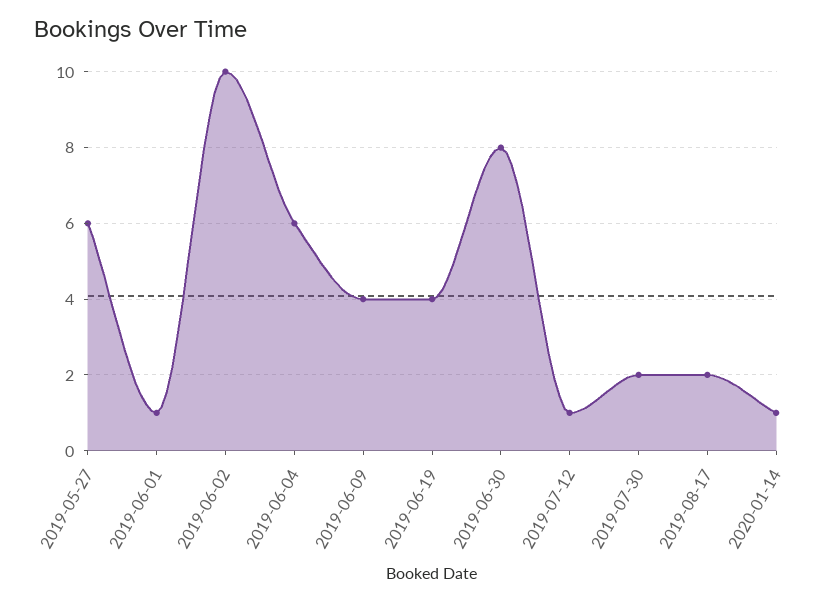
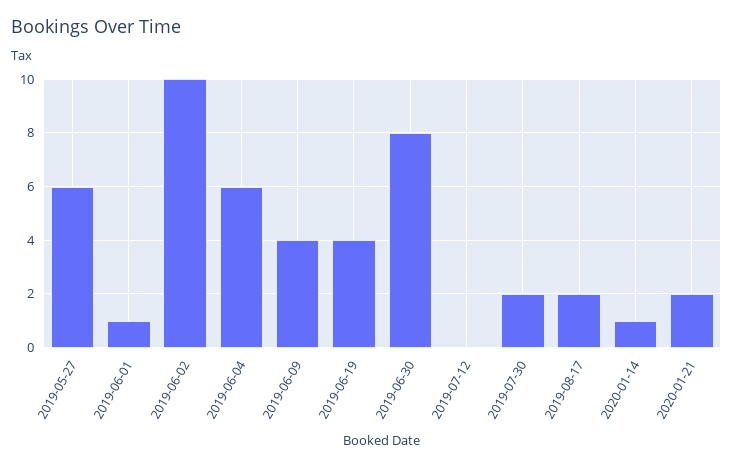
2019-07-12: 1 -> 0
2020-01-21: none -> 2

